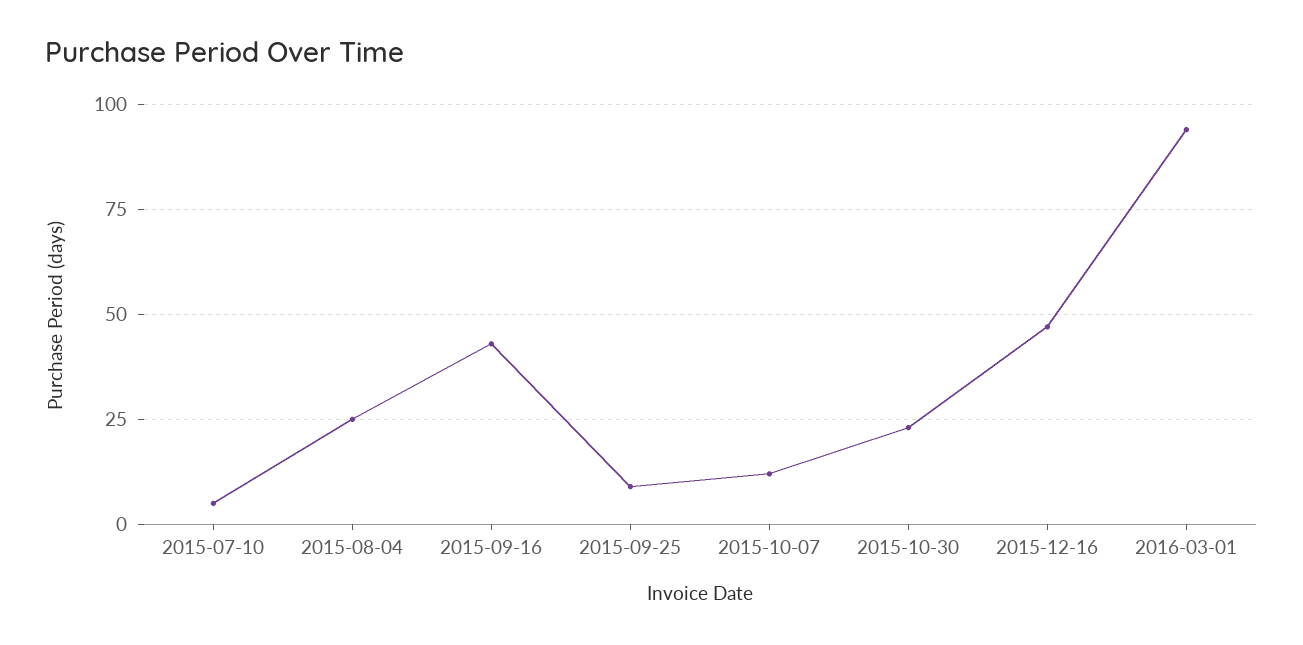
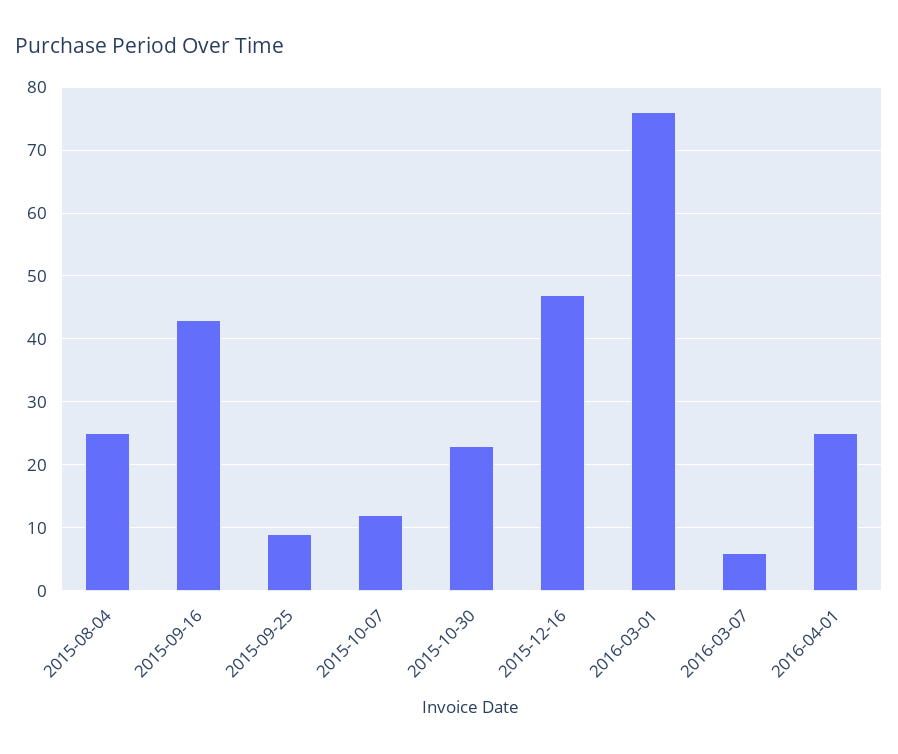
2015-07-10: 5 -> none
2016-03-01: 95 -> 76
2016-03-07: none -> 6
2016-04-01: none -> 25

